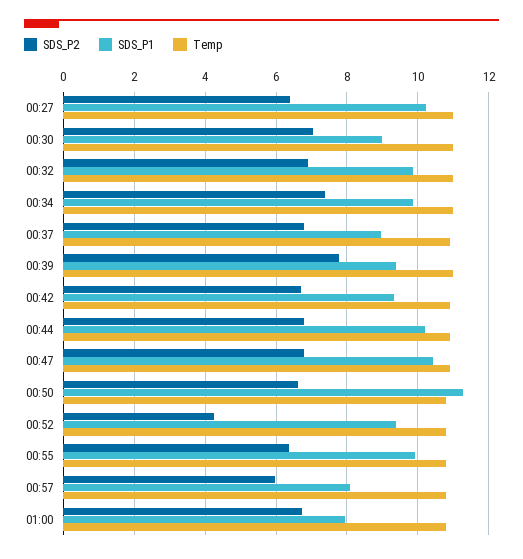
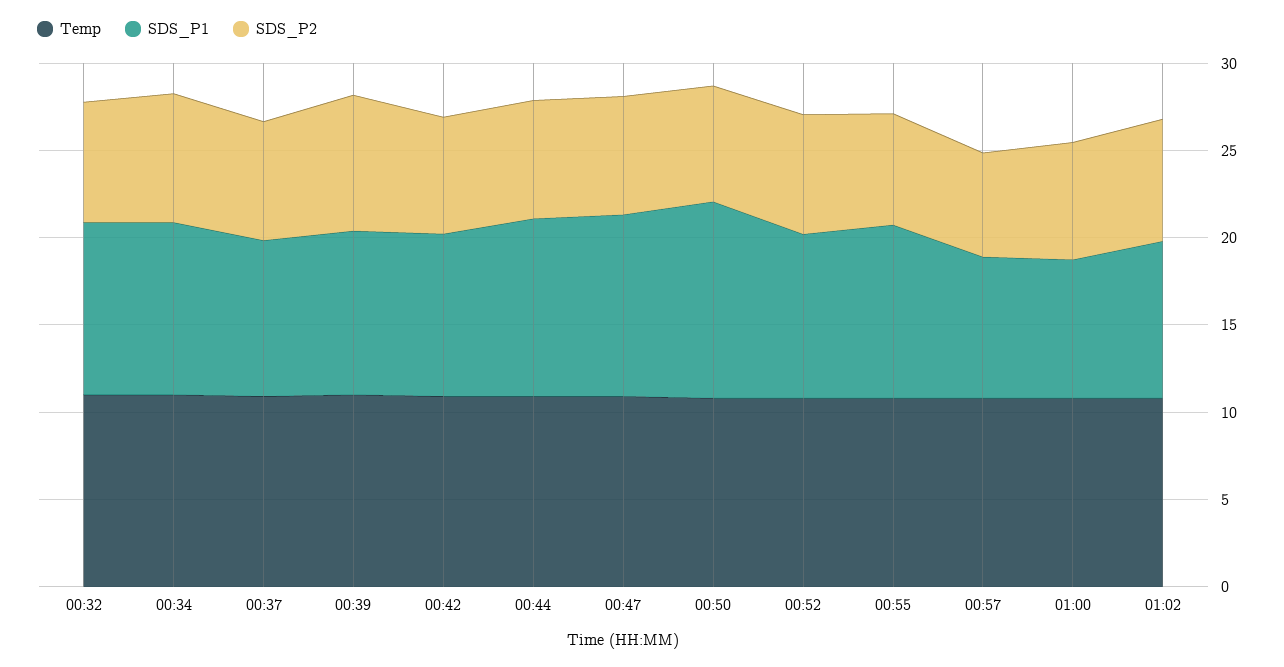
SDS_P2, 00:27: 6.4 -> none
SDS_P1, 00:27: 10.2 -> none
Temp, 00:27: 11 -> none
SDS_P2, 00:30: 7 -> none
SDS_P1, 00:30: 9 -> none
Temp, 00:30: 11 -> none
SDS_P2, 00:52: 4.2 -> 7
Temp, 01:02: none -> 11
SDS_P1, 01:02: none -> 9
SDS_P2, 01:02: none -> 7

